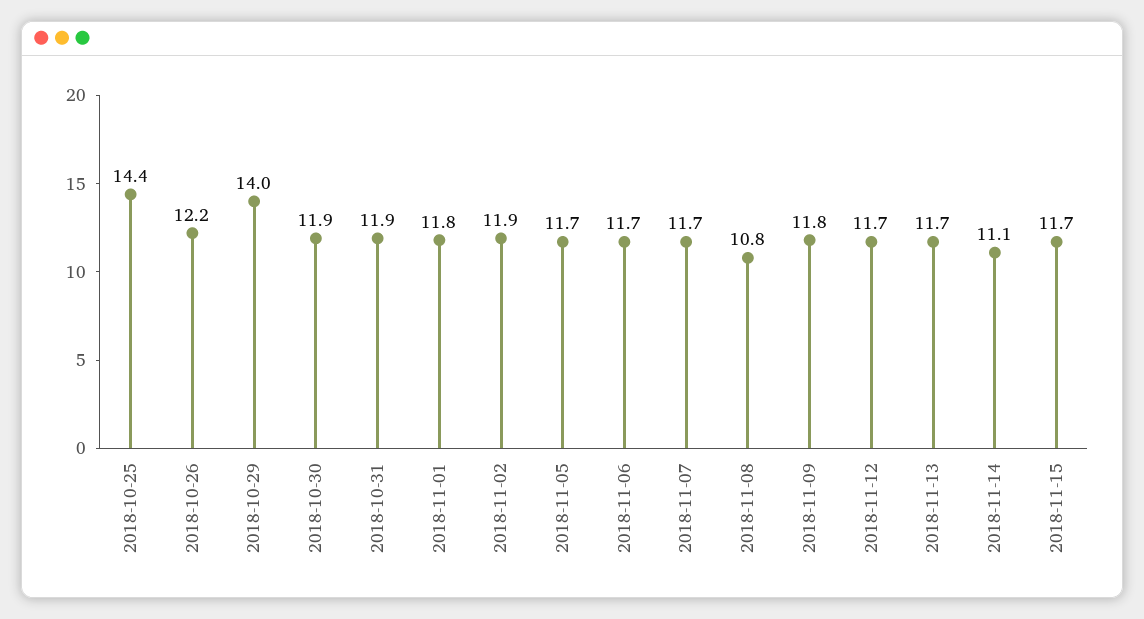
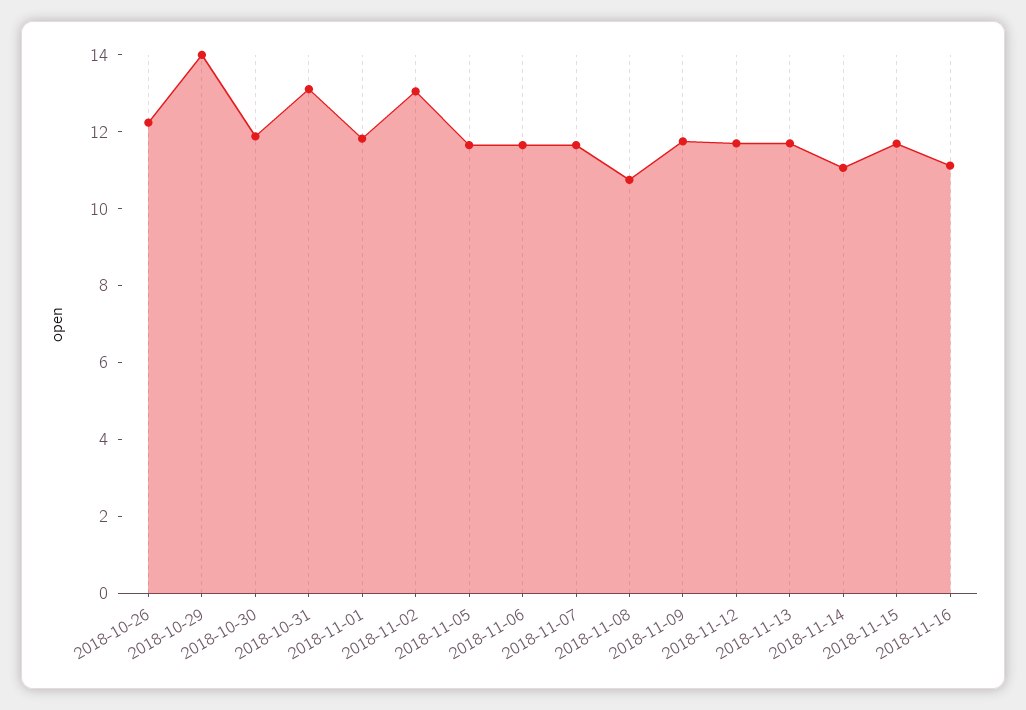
2018-10-25: 14.4 -> none
2018-10-31: 11.9 -> 13
2018-11-02: 11.9 -> 13
2018-11-16: none -> 11

